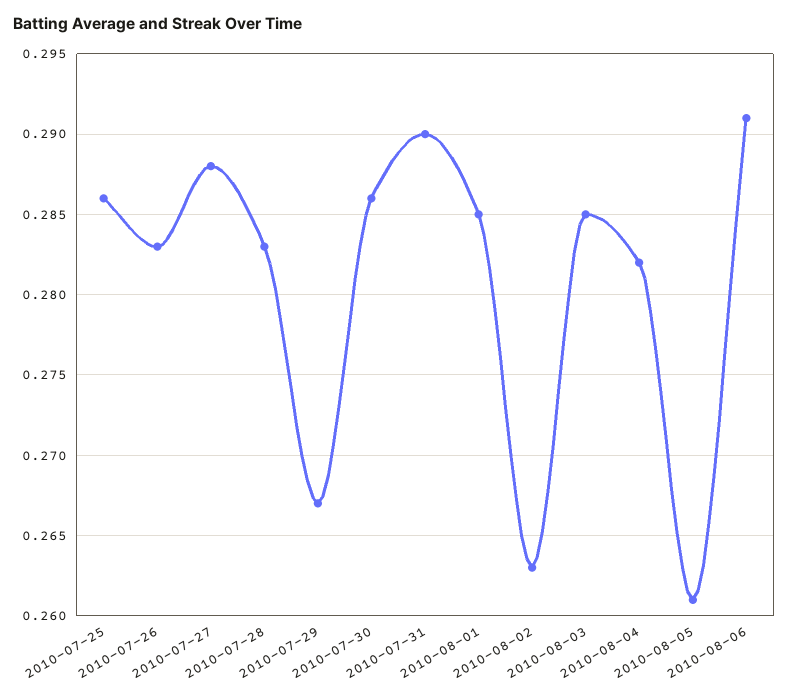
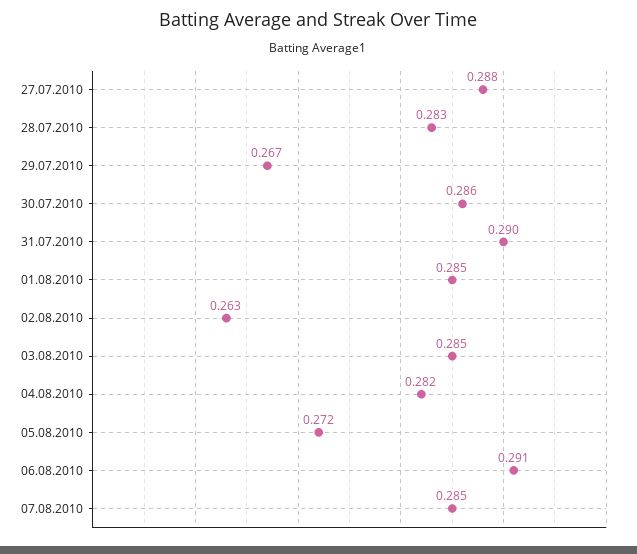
2010-07-25: 0.286 -> none
2010-07-26: 0.283 -> none
2010-08-05: 0.261 -> 0.272
07.08.2010: none -> 0.285

